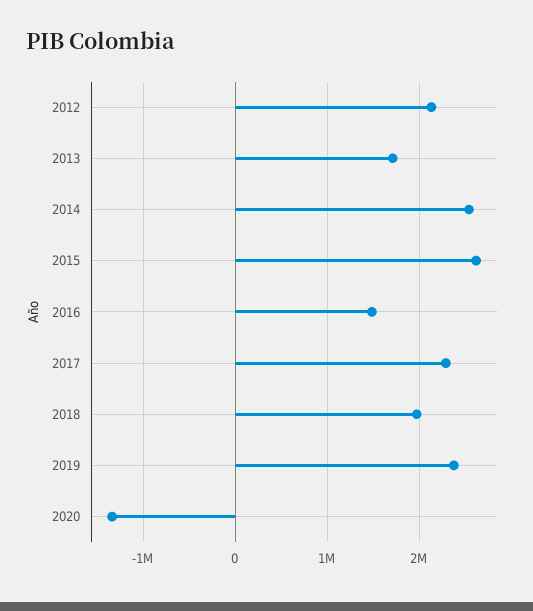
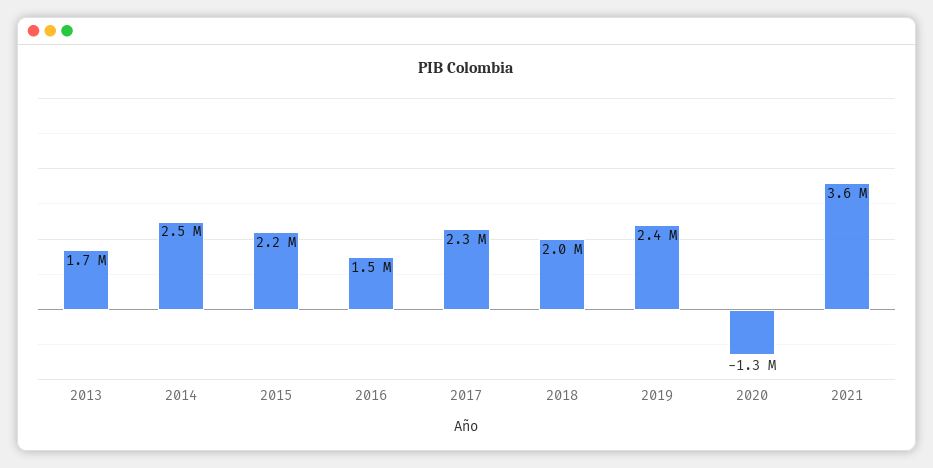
2012: 2100000 -> none
2015: 2600000 -> 2200000
2021: none -> 3600000

